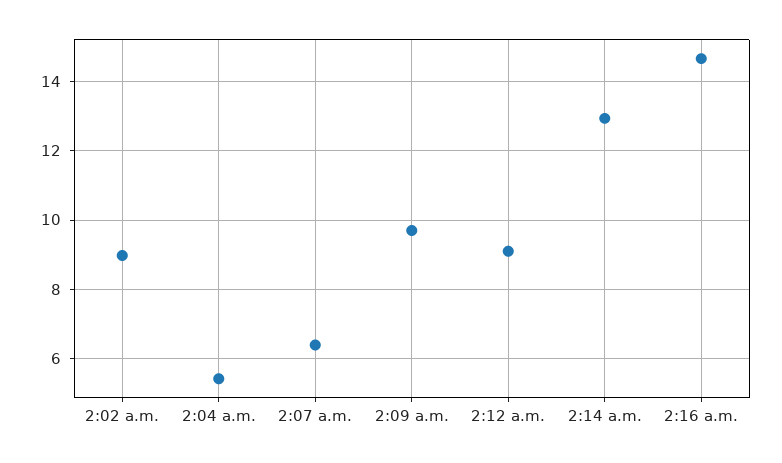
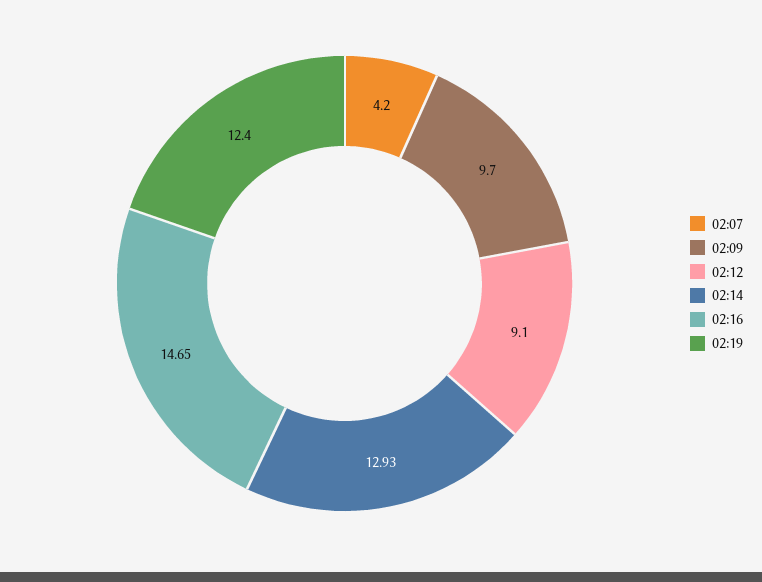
2:02 a.m.: 9 -> none
2:04 a.m.: 5.4 -> none
2:07 a.m.: 6.4 -> 4.2
02:19: none -> 12.4

